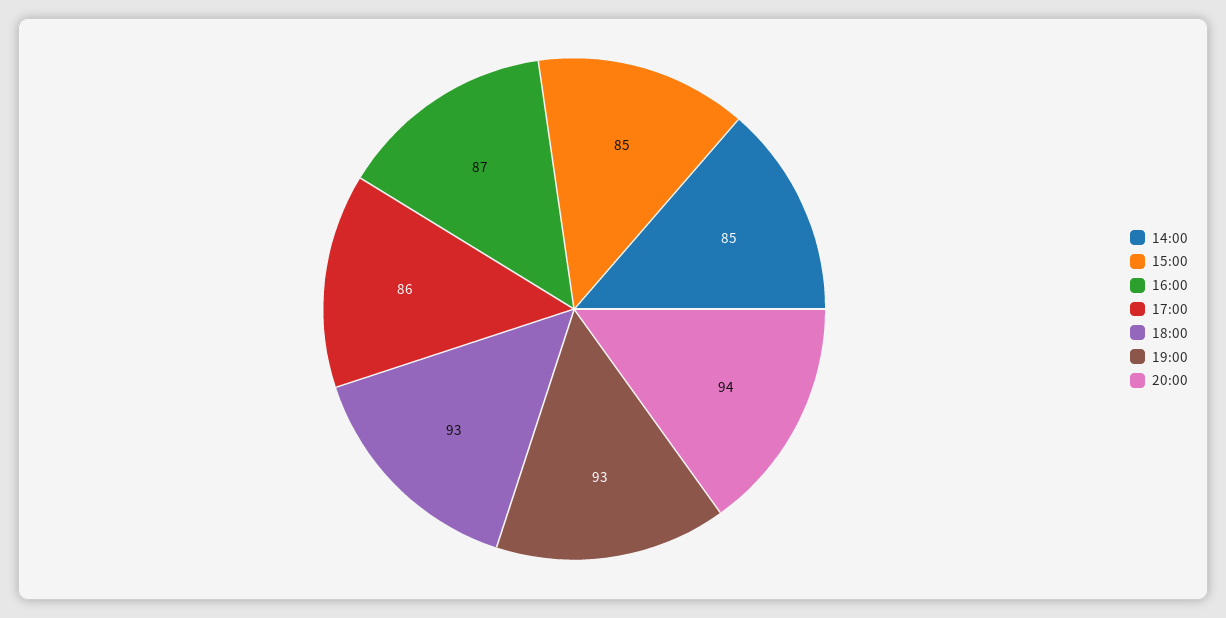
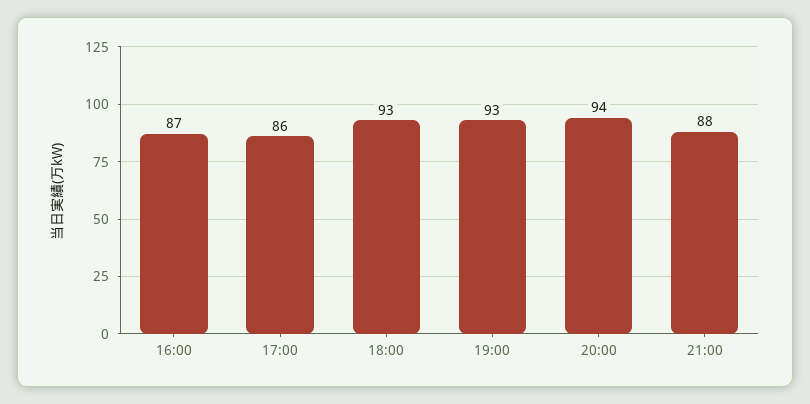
14:00: 85 -> none
15:00: 85 -> none
21:00: none -> 88

